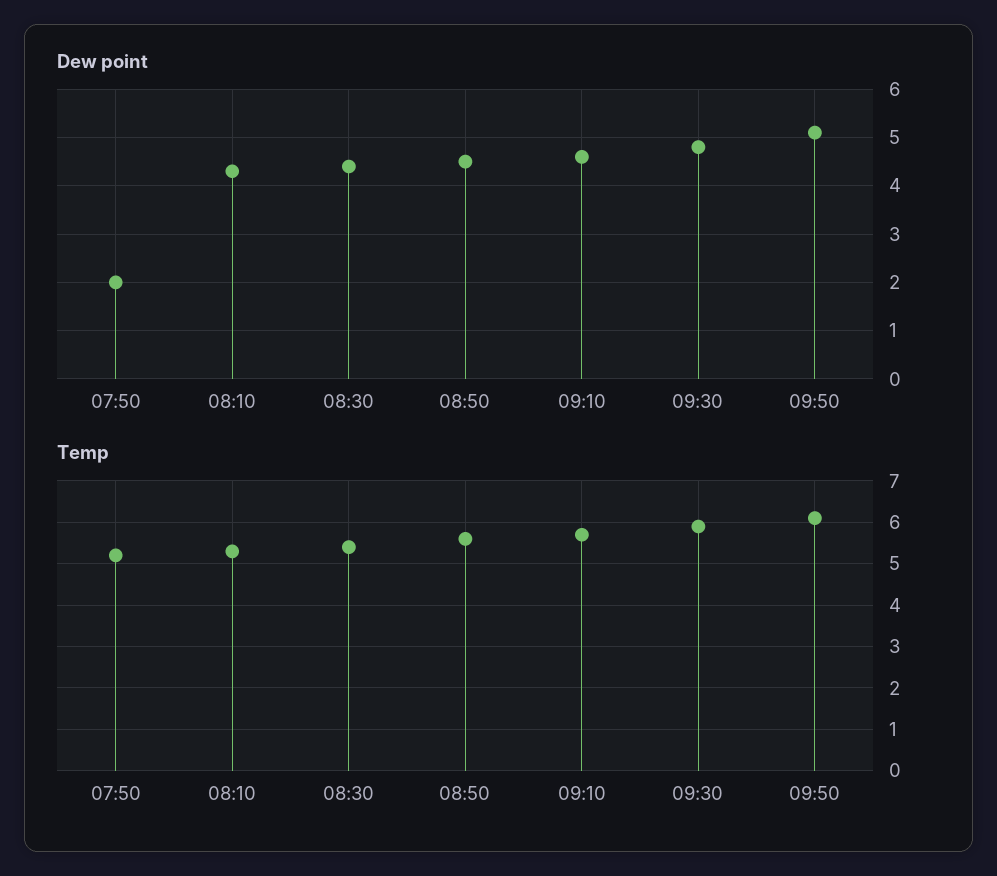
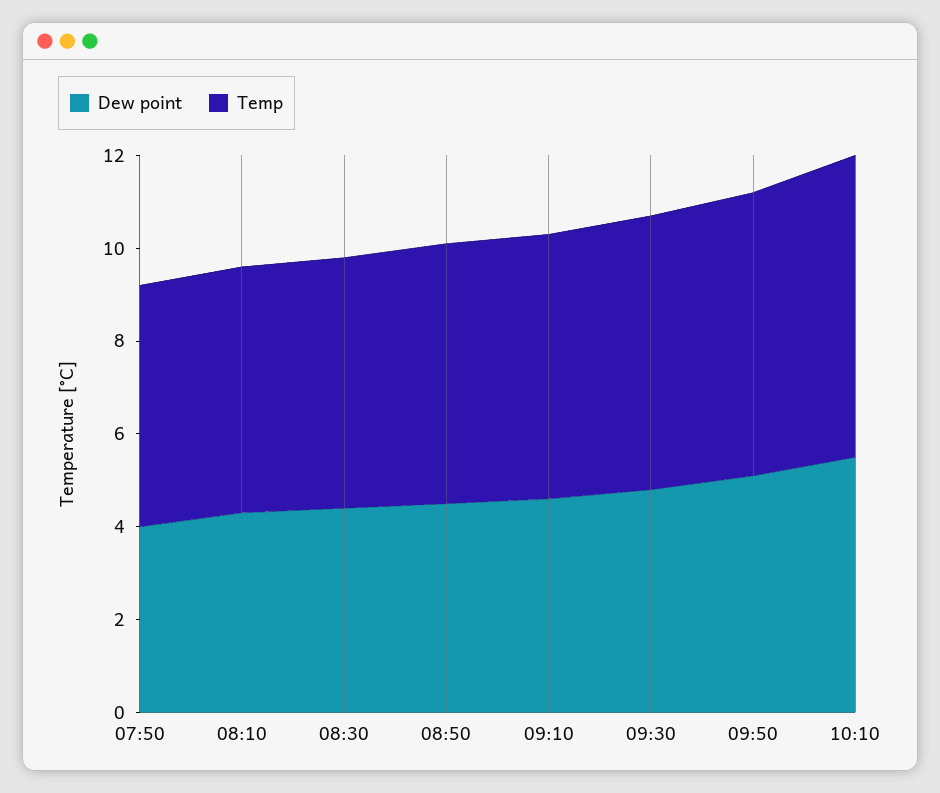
Dew point, 07:50: 2 -> 4
Dew point, 10:10: none -> 5.5
Temp, 10:10: none -> 6.5

